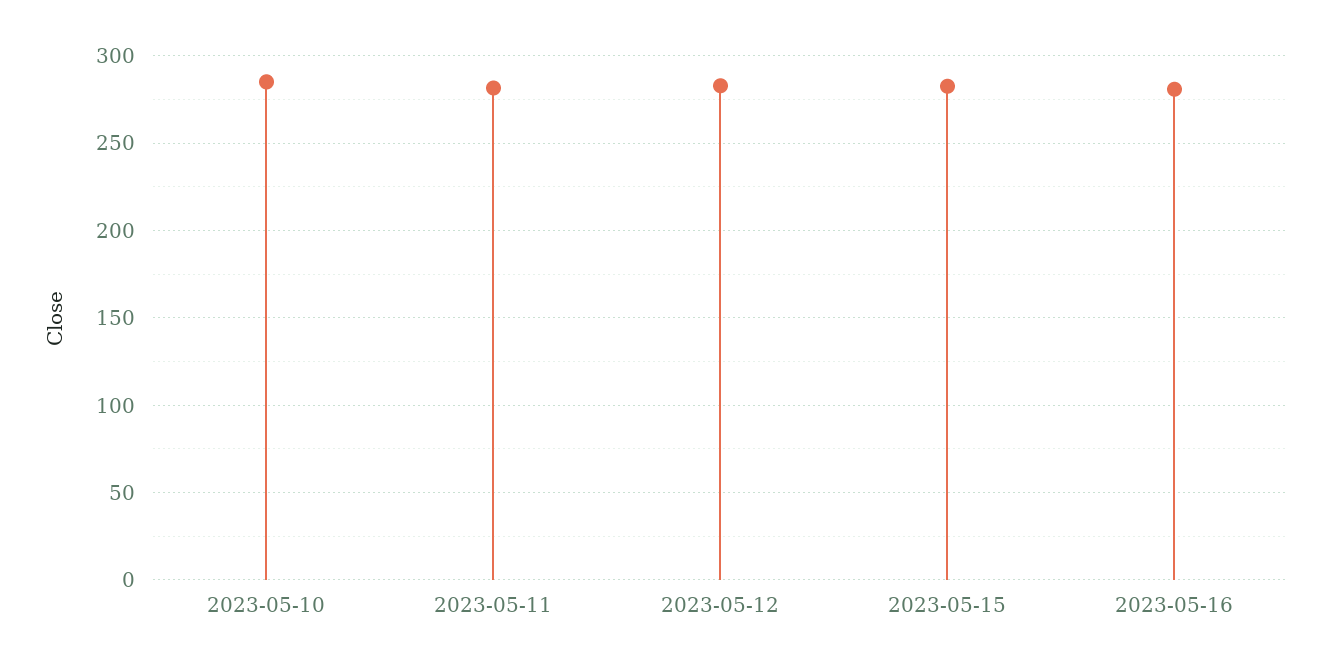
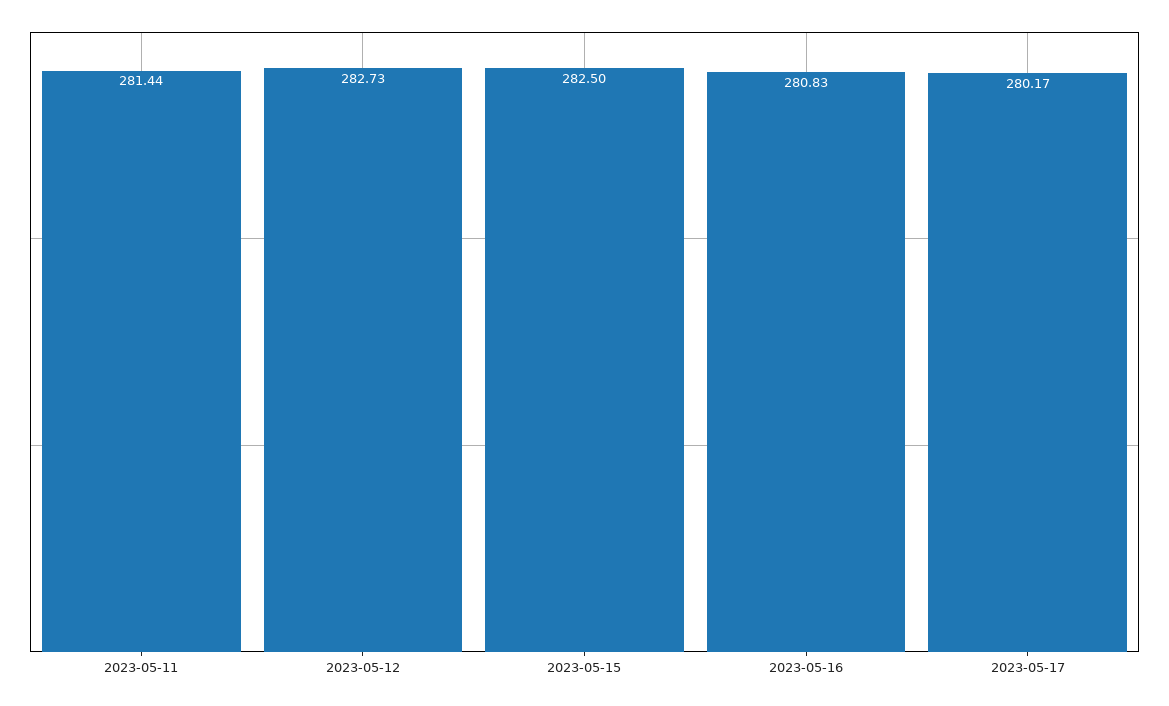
2023-05-10: 285 -> none
2023-05-17: none -> 280.17

